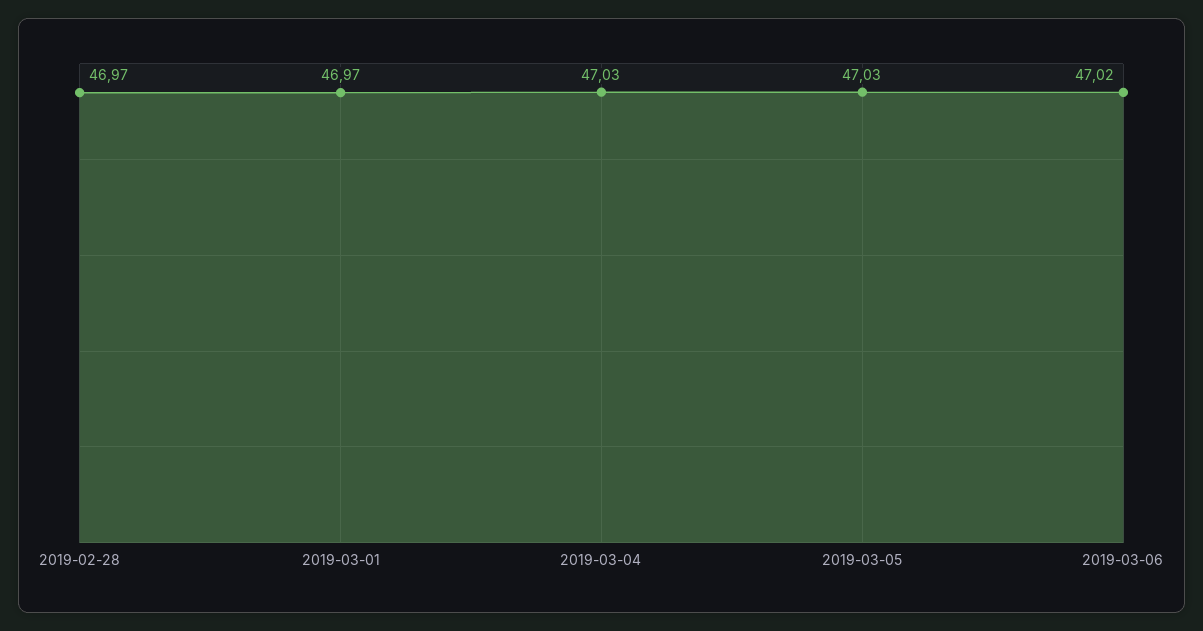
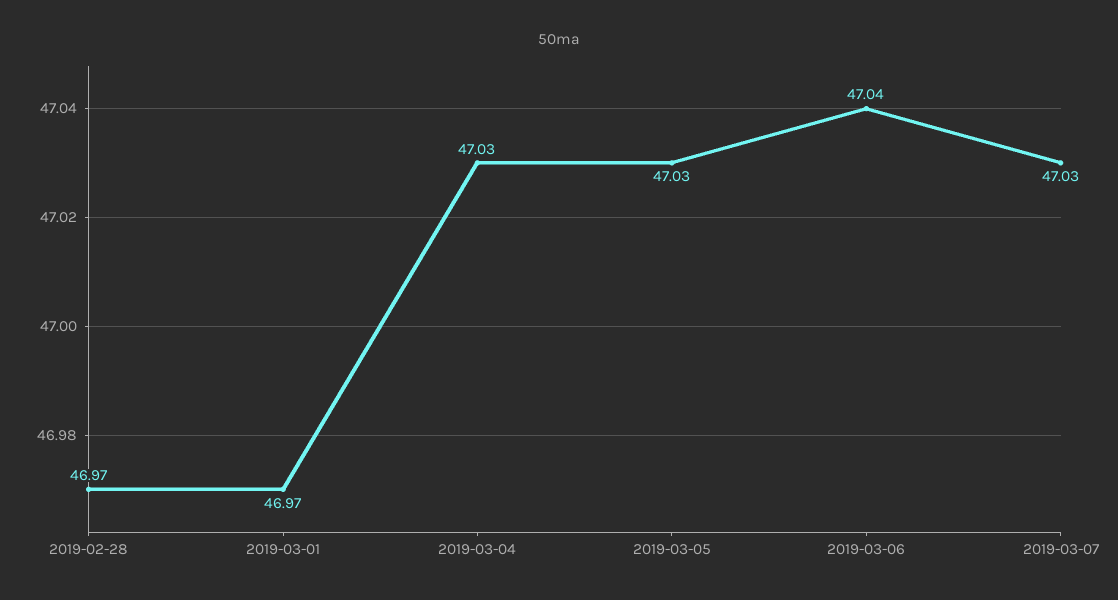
2019-03-06: 47.02 -> 47.04
2019-03-07: none -> 47.03

